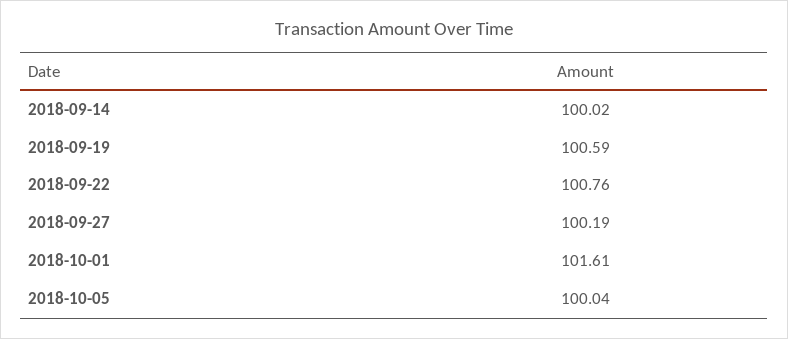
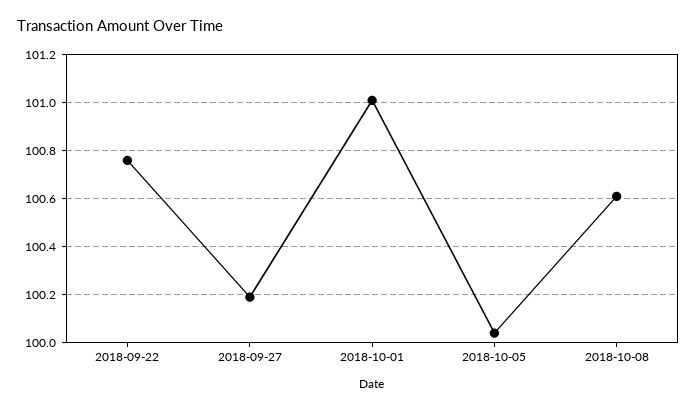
2018-09-14: 100.02 -> none
2018-09-19: 100.59 -> none
2018-10-01: 101.61 -> 101
2018-10-08: none -> 100.6

